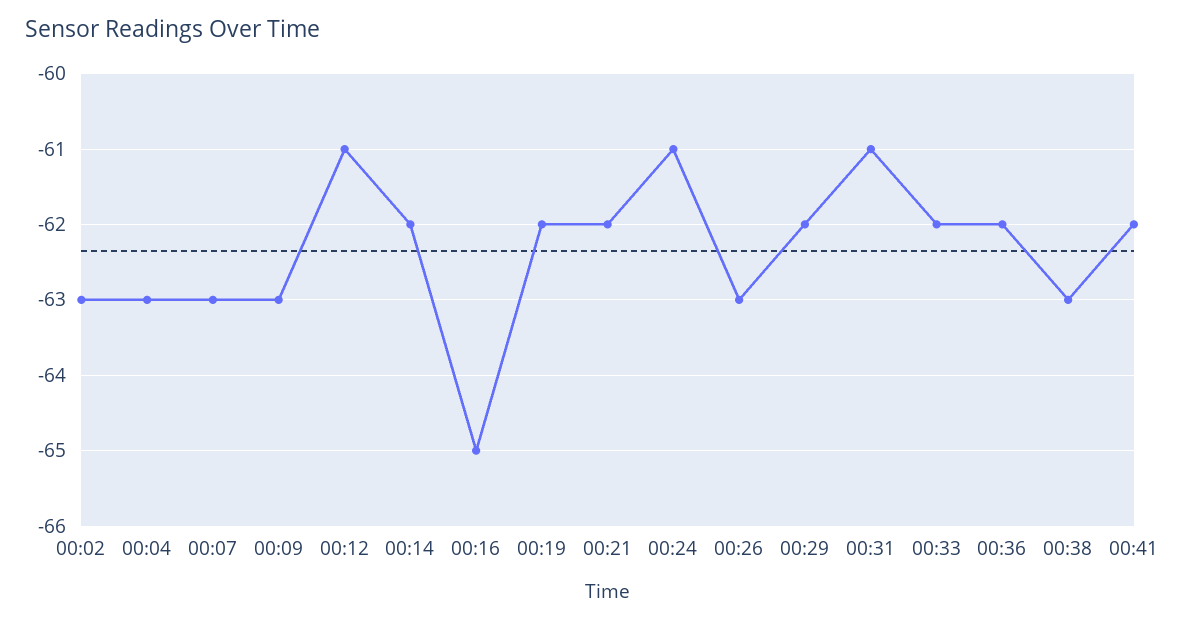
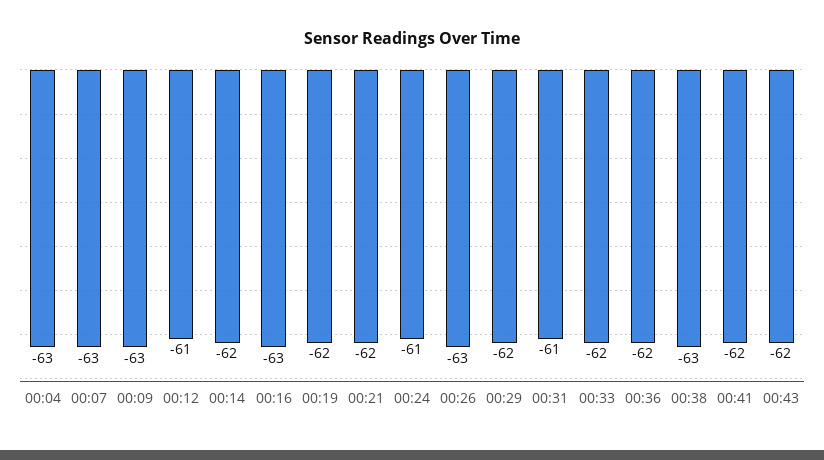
00:02: -63 -> none
00:16: -65 -> -63
00:43: none -> -62

